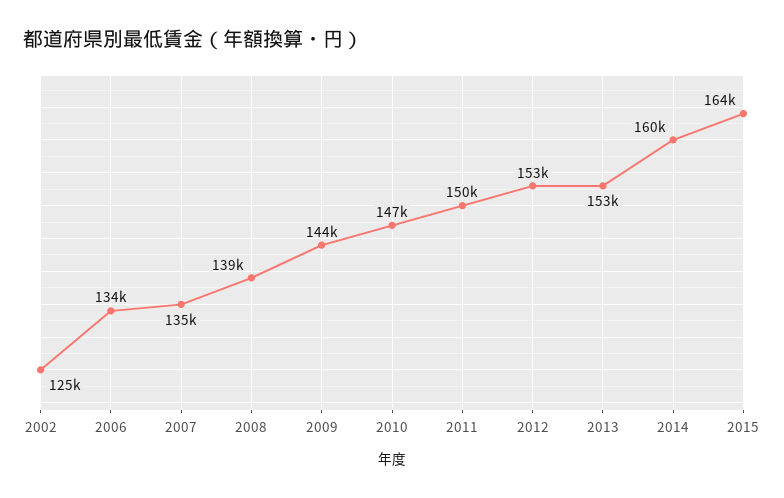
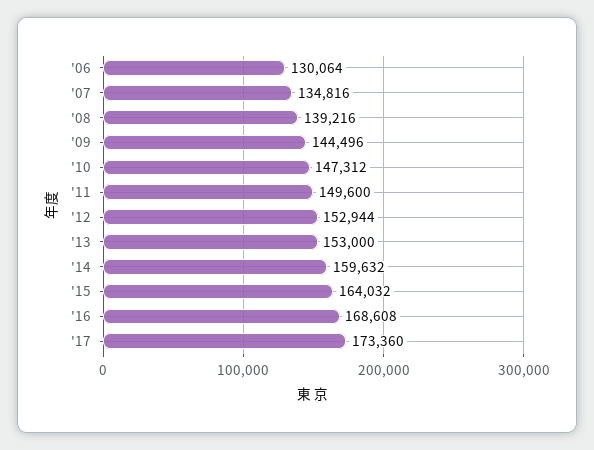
2002: 125000 -> none
2006: 134000 -> 130064
'16: none -> 168608
'17: none -> 173360

